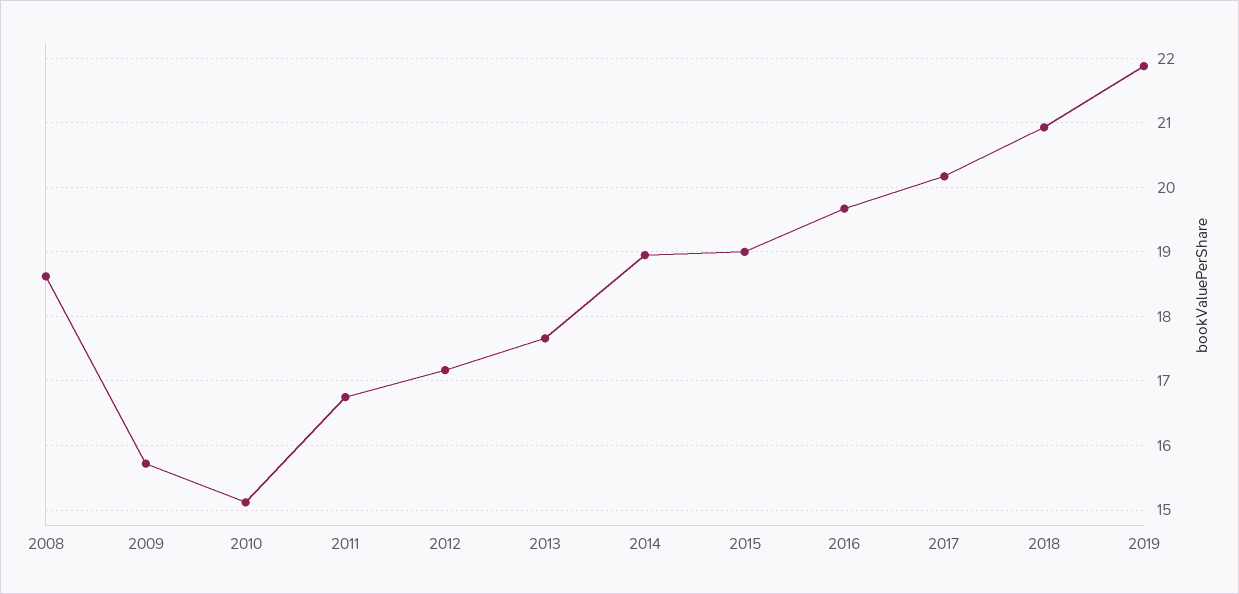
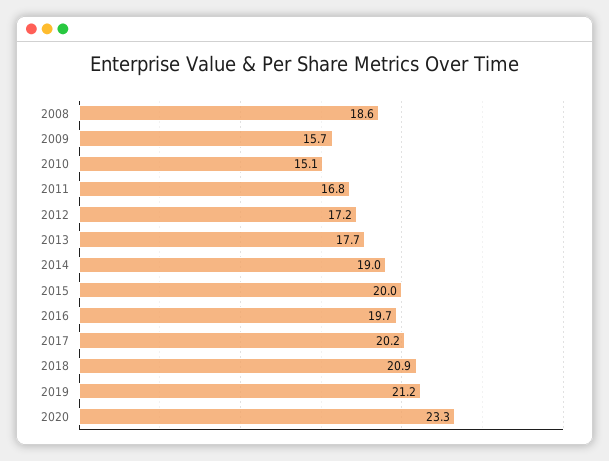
2015: 19 -> 20
2019: 21.9 -> 21.2
2020: none -> 23.3

